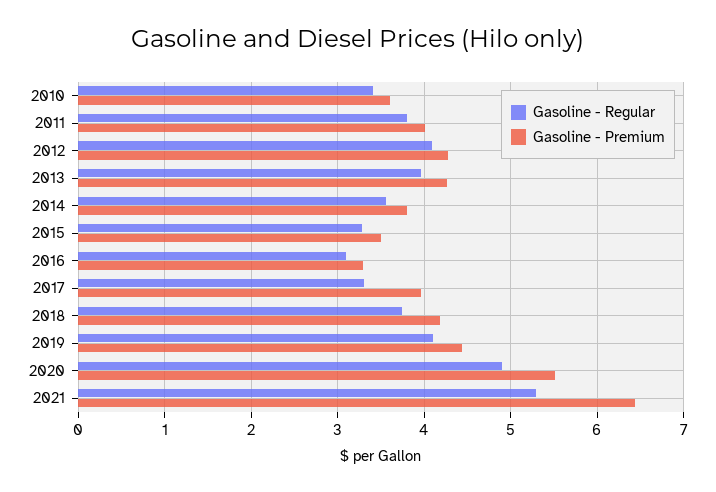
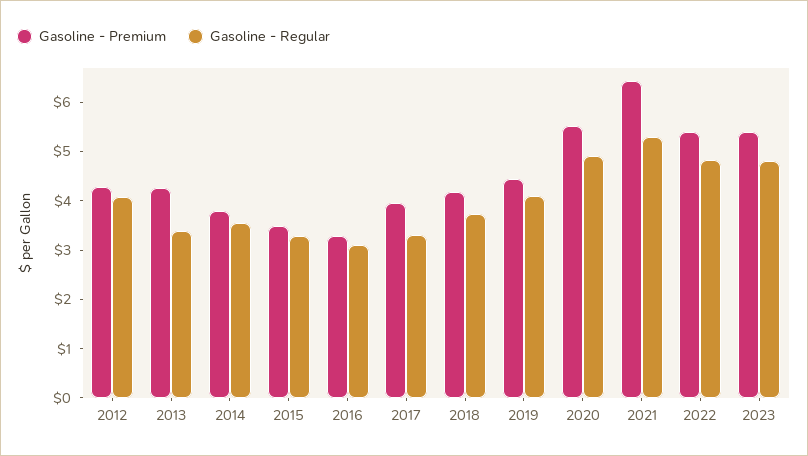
Gasoline - Regular, 2010: 3.4 -> none
Gasoline - Premium, 2010: 3.6 -> none
Gasoline - Regular, 2011: 3.8 -> none
Gasoline - Premium, 2011: 4 -> none
Gasoline - Regular, 2013: 4 -> 3.4
Gasoline - Premium, 2022: none -> 5.4
Gasoline - Regular, 2022: none -> 4.8
Gasoline - Premium, 2023: none -> 5.4
Gasoline - Regular, 2023: none -> 4.8

